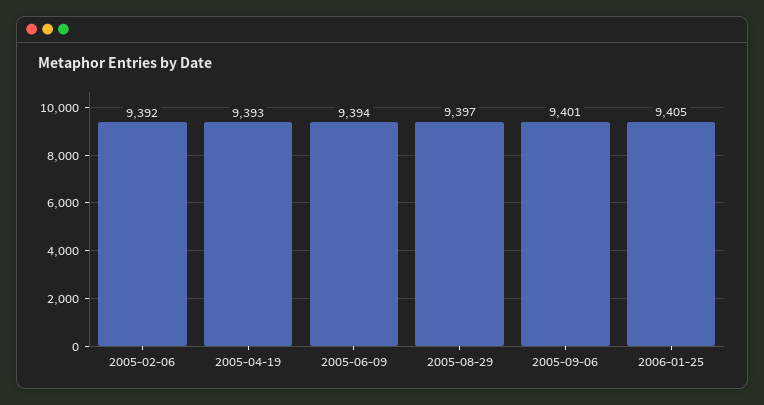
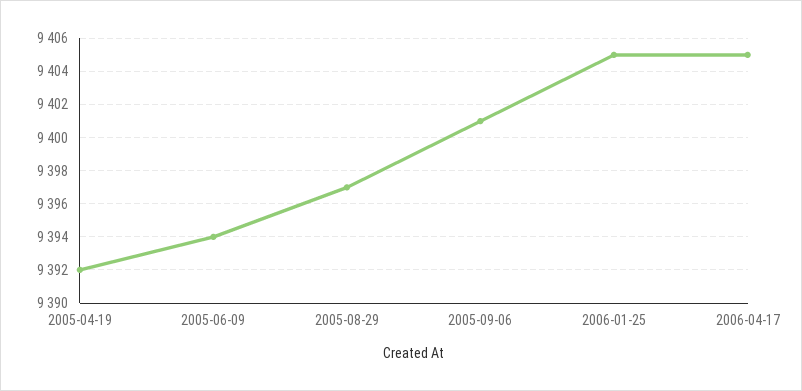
2005-02-06: 9392 -> none
2005-04-19: 9393 -> 9392
2006-04-17: none -> 9405

